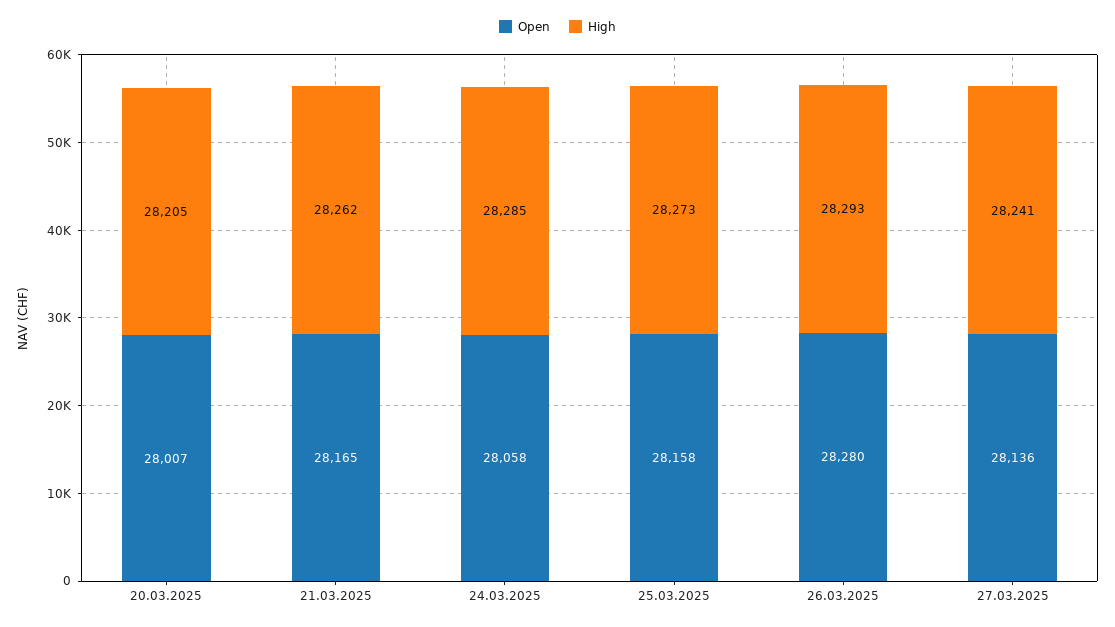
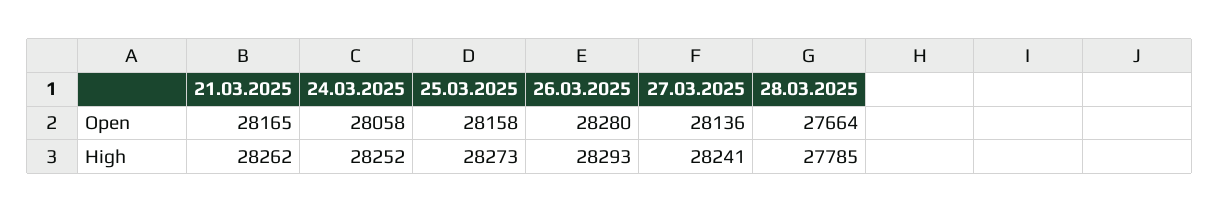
Open, 20.03.2025: 28007 -> none
High, 20.03.2025: 28205 -> none
High, 24.03.2025: 28285 -> 28252
Open, 28.03.2025: none -> 27664
High, 28.03.2025: none -> 27785

